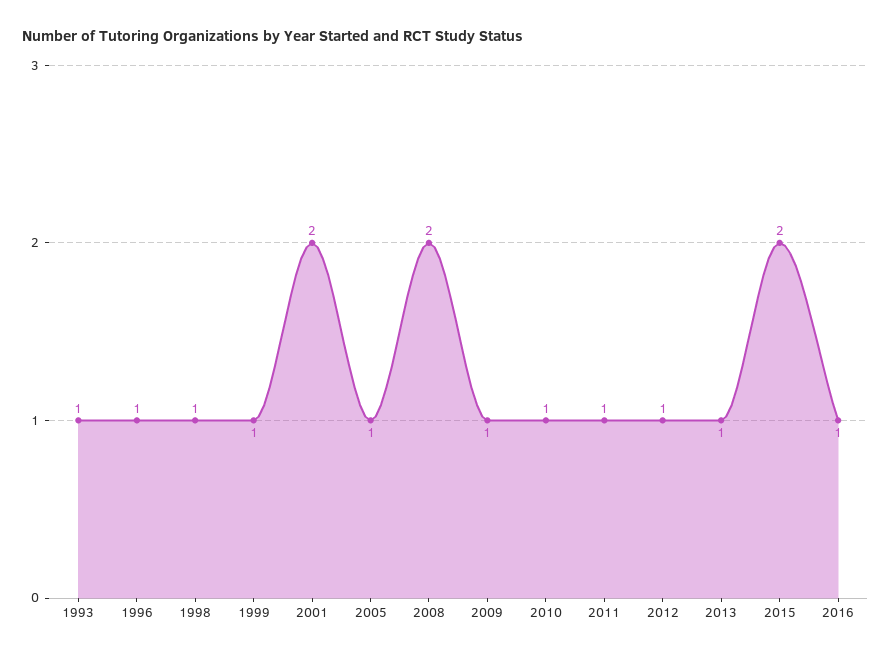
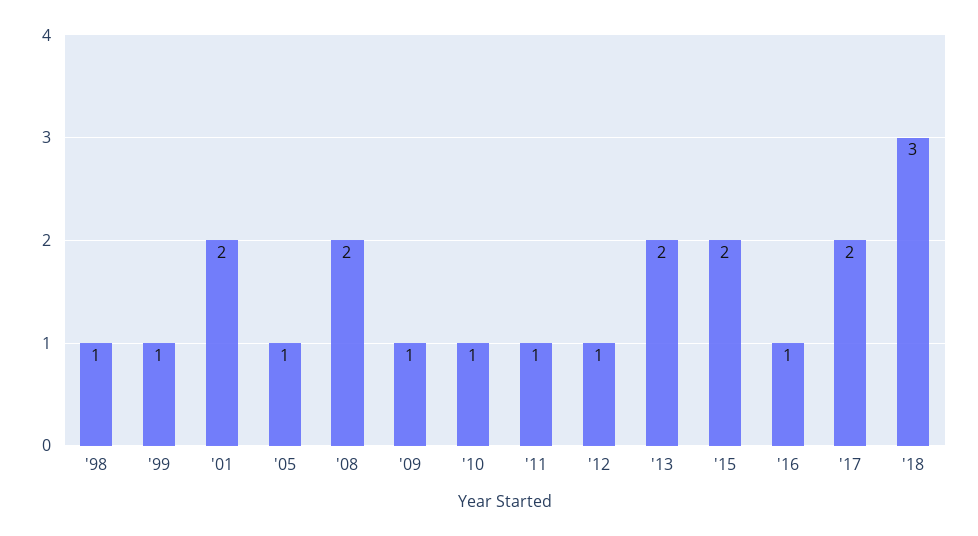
1993: 1 -> none
1996: 1 -> none
2013: 1 -> 2
'17: none -> 2
'18: none -> 3

